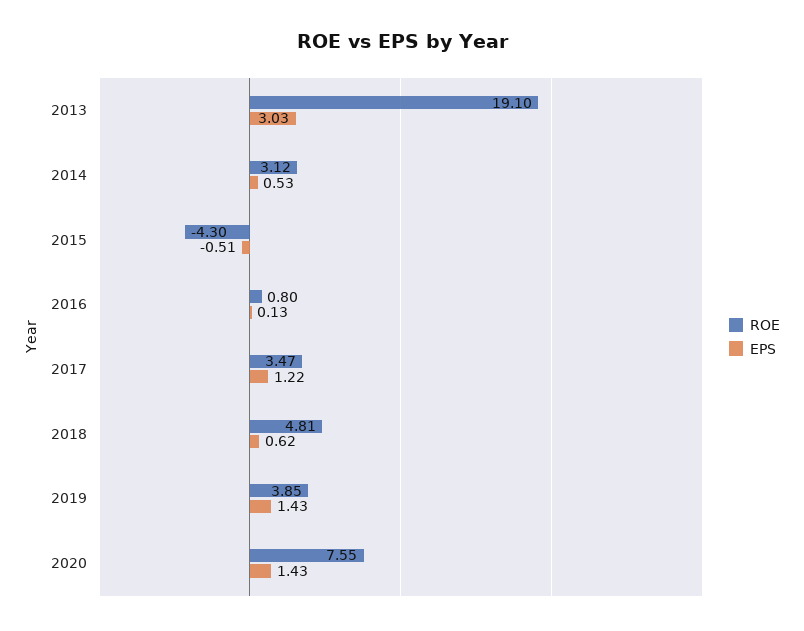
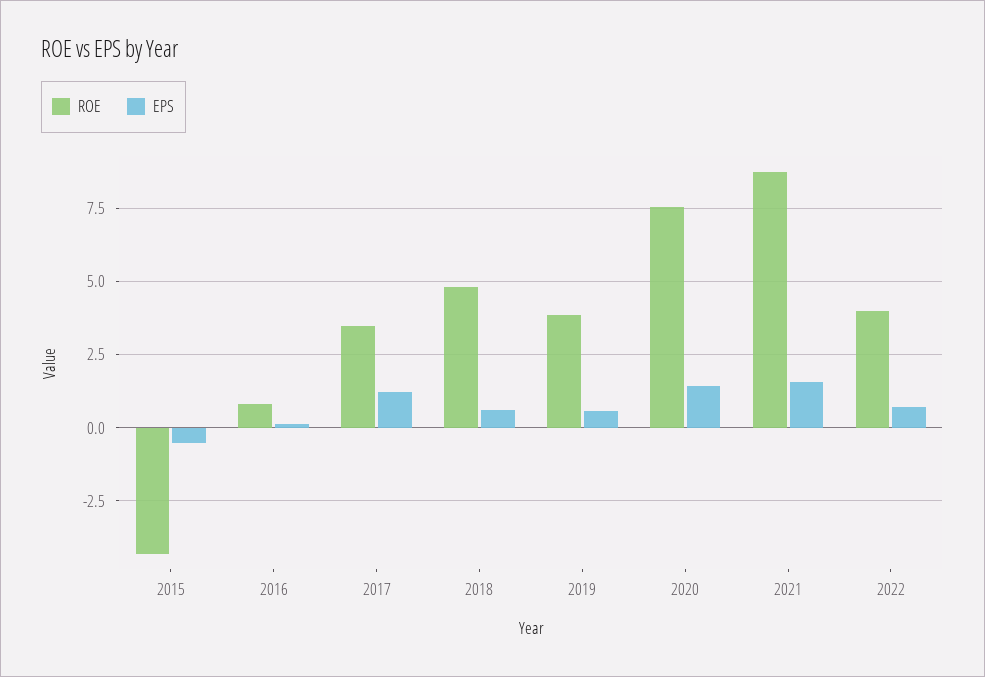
ROE, 2013: 19.1 -> none
EPS, 2013: 3.03 -> none
ROE, 2014: 3.12 -> none
EPS, 2014: 0.53 -> none
EPS, 2019: 1.43 -> 0.5
ROE, 2021: none -> 8.75
EPS, 2021: none -> 1.5
ROE, 2022: none -> 4
EPS, 2022: none -> 0.75

